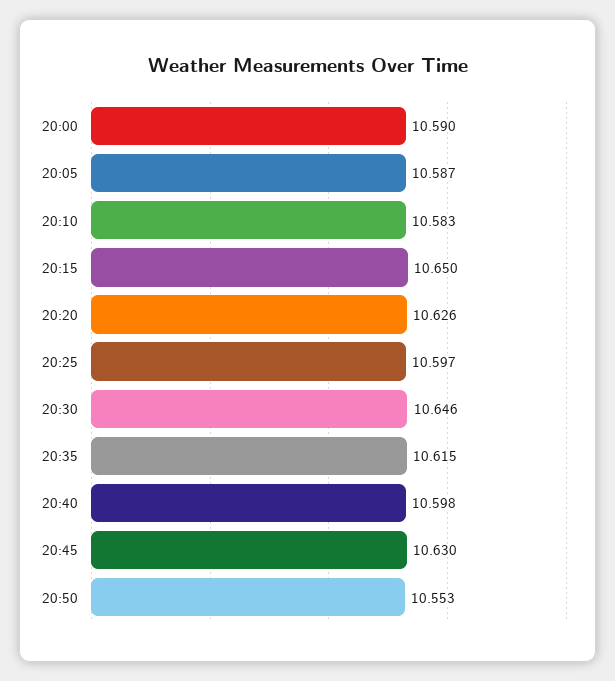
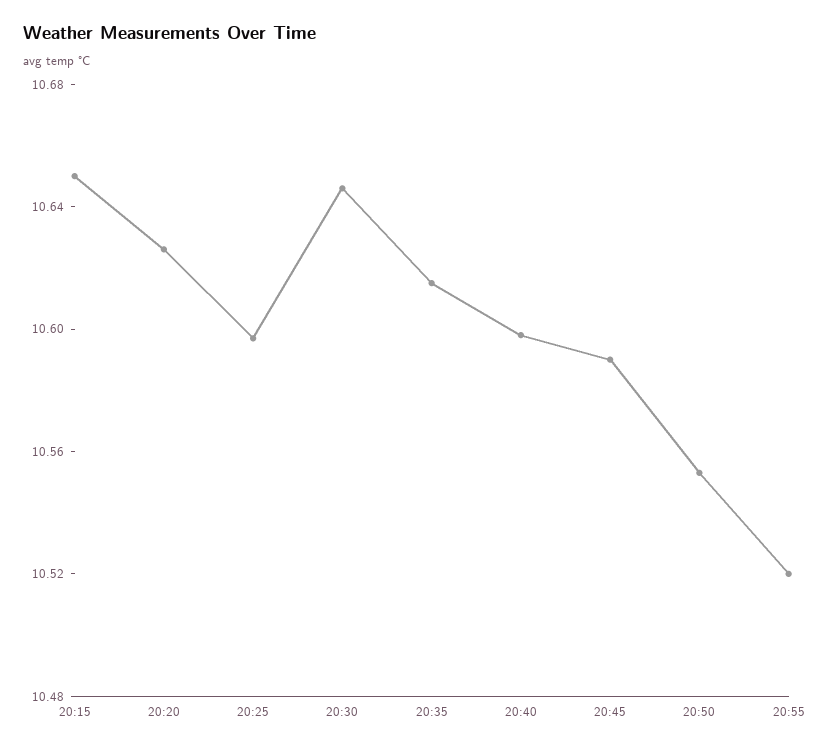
20:00: 10.59 -> none
20:05: 10.587 -> none
20:10: 10.583 -> none
20:45: 10.63 -> 10.59
20:55: none -> 10.52

